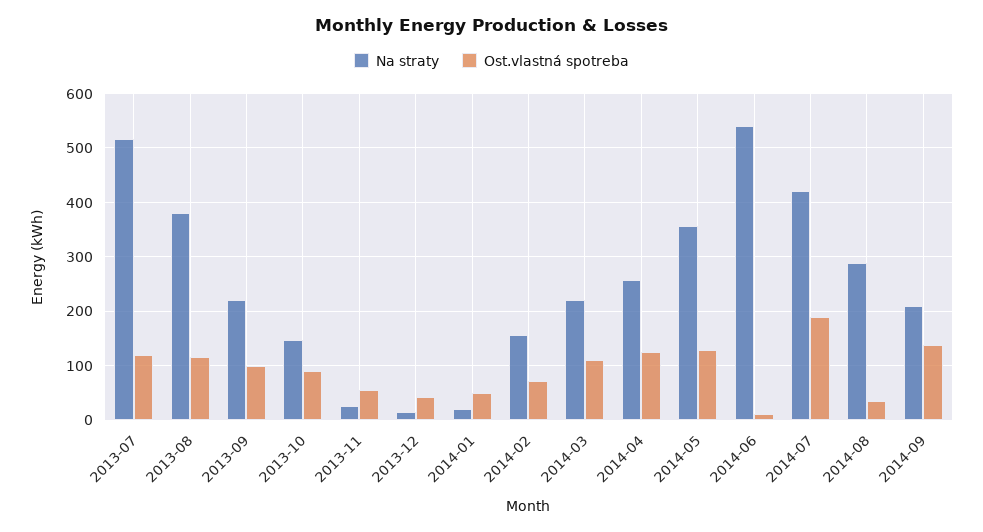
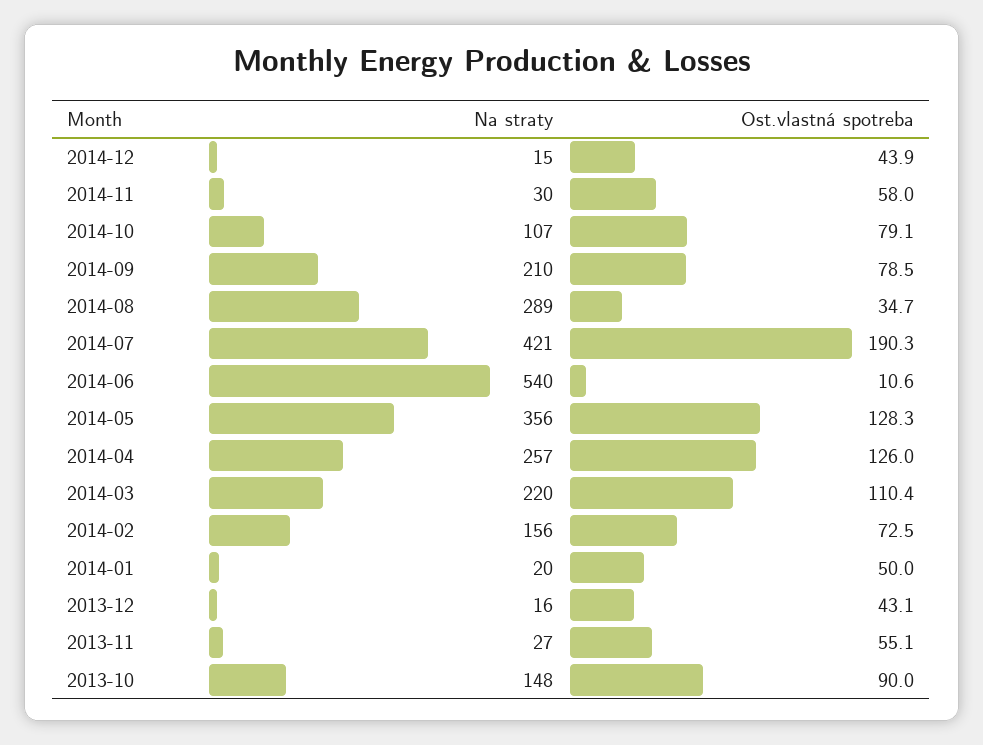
Na straty, 2013-07: 520 -> none
Ost.vlastná spotreba, 2013-07: 120 -> none
Na straty, 2013-08: 380 -> none
Ost.vlastná spotreba, 2013-08: 120 -> none
Na straty, 2013-09: 220 -> none
Ost.vlastná spotreba, 2013-09: 100 -> none
Ost.vlastná spotreba, 2014-09: 140 -> 78.5
Na straty, 2014-12: none -> 15
Ost.vlastná spotreba, 2014-12: none -> 43.9
Na straty, 2014-11: none -> 30
Ost.vlastná spotreba, 2014-11: none -> 58
Na straty, 2014-10: none -> 107
Ost.vlastná spotreba, 2014-10: none -> 79.1

